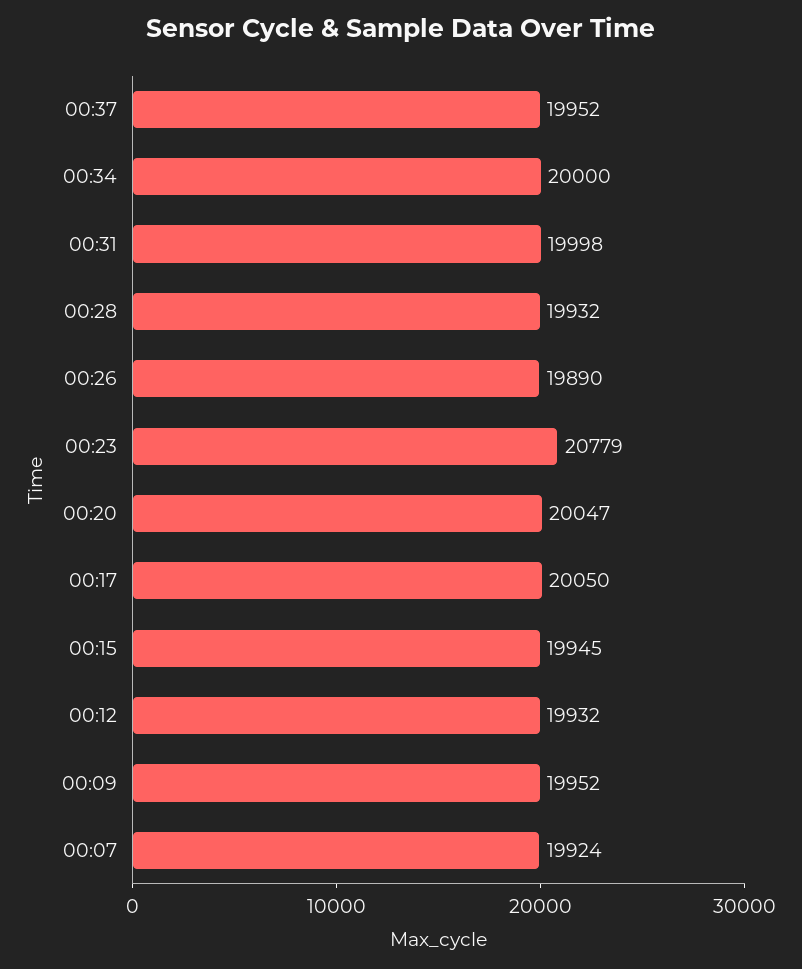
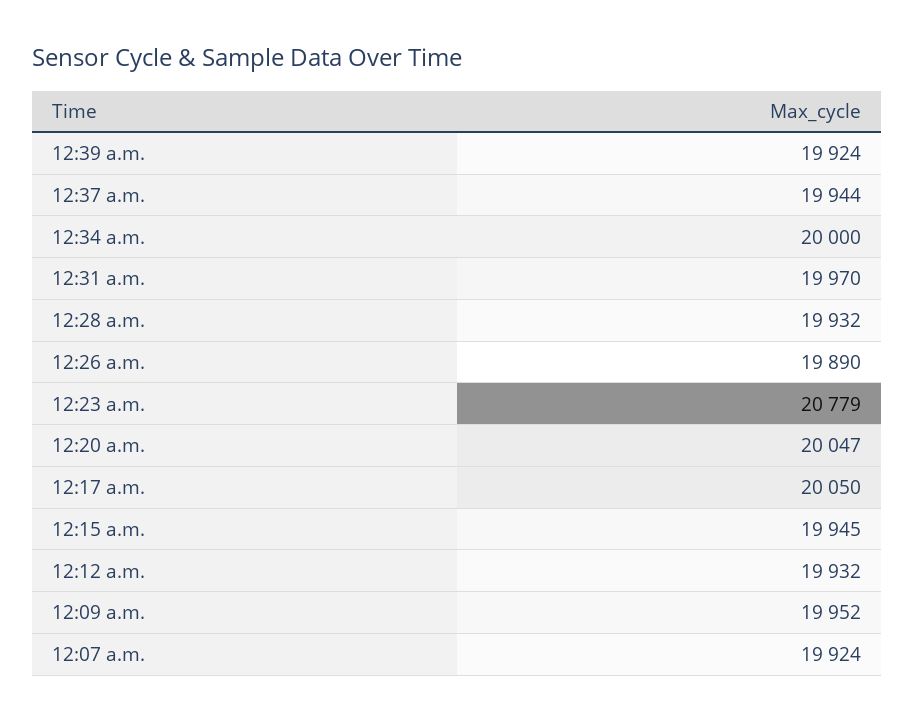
00:37: 19952 -> 19944
00:31: 19998 -> 19970
12:39 a.m.: none -> 19924

